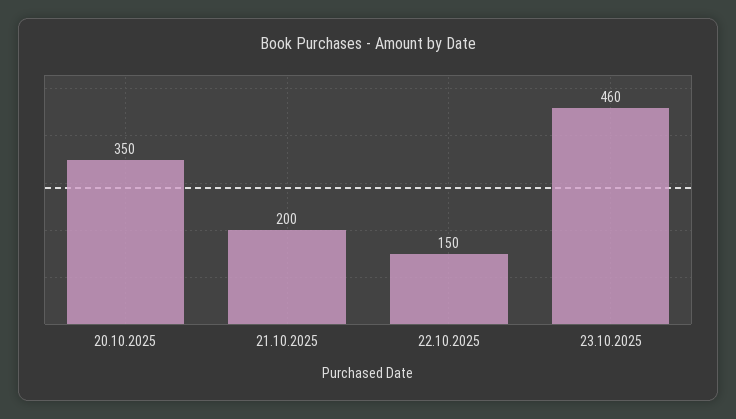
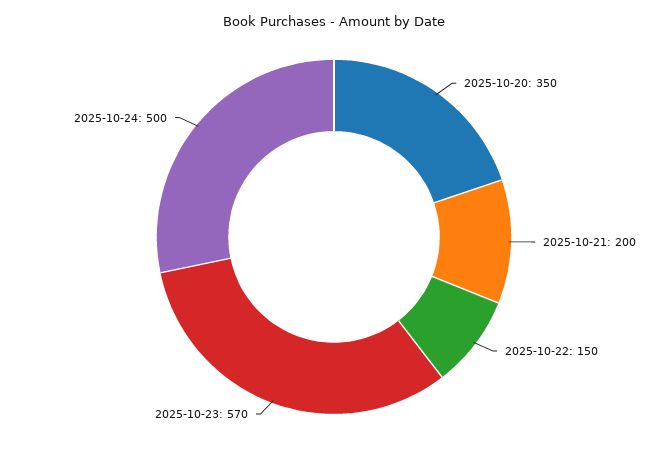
23.10.2025: 460 -> 570
2025-10-24: none -> 500

